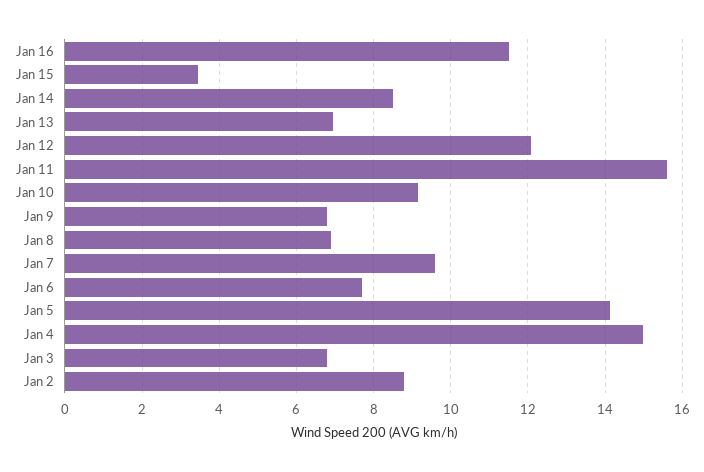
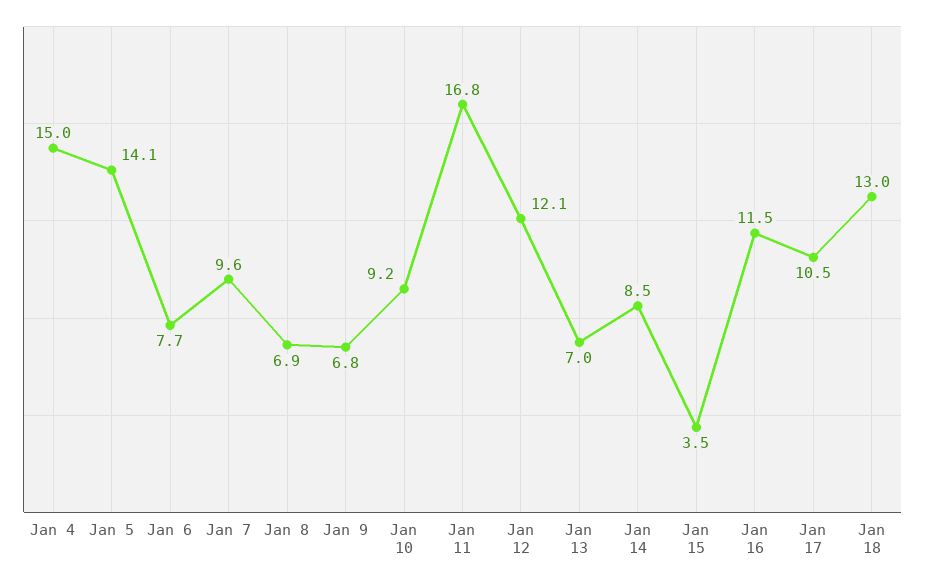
Jan 11: 15.6 -> 16.8
Jan 3: 6.8 -> none
Jan 2: 8.8 -> none
Jan 17: none -> 10.5
Jan 18: none -> 13

